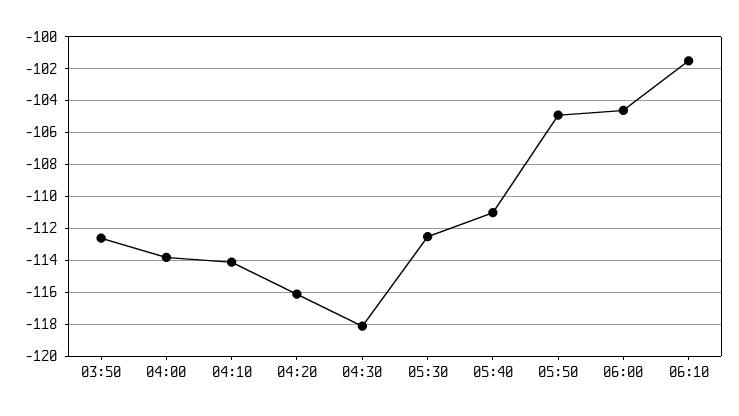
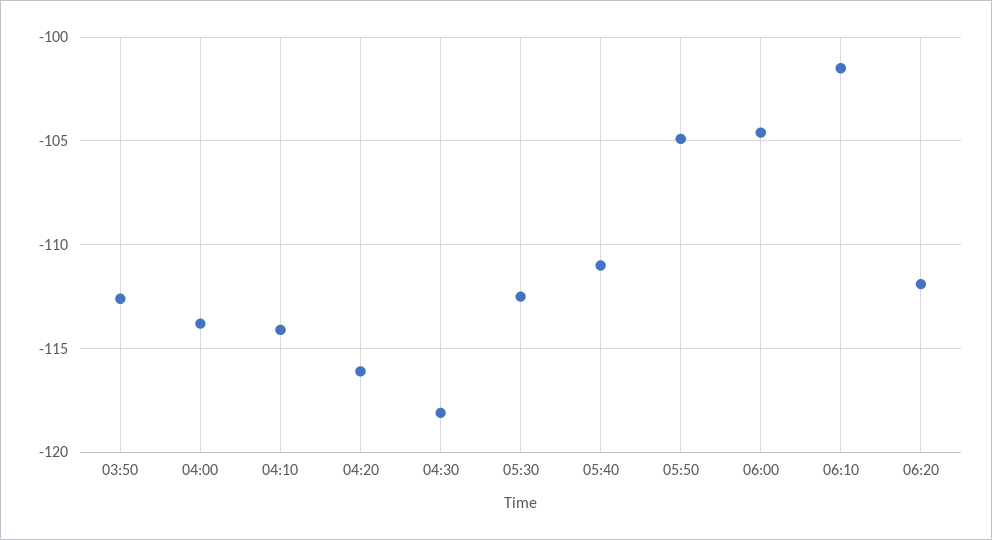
06:20: none -> -112

